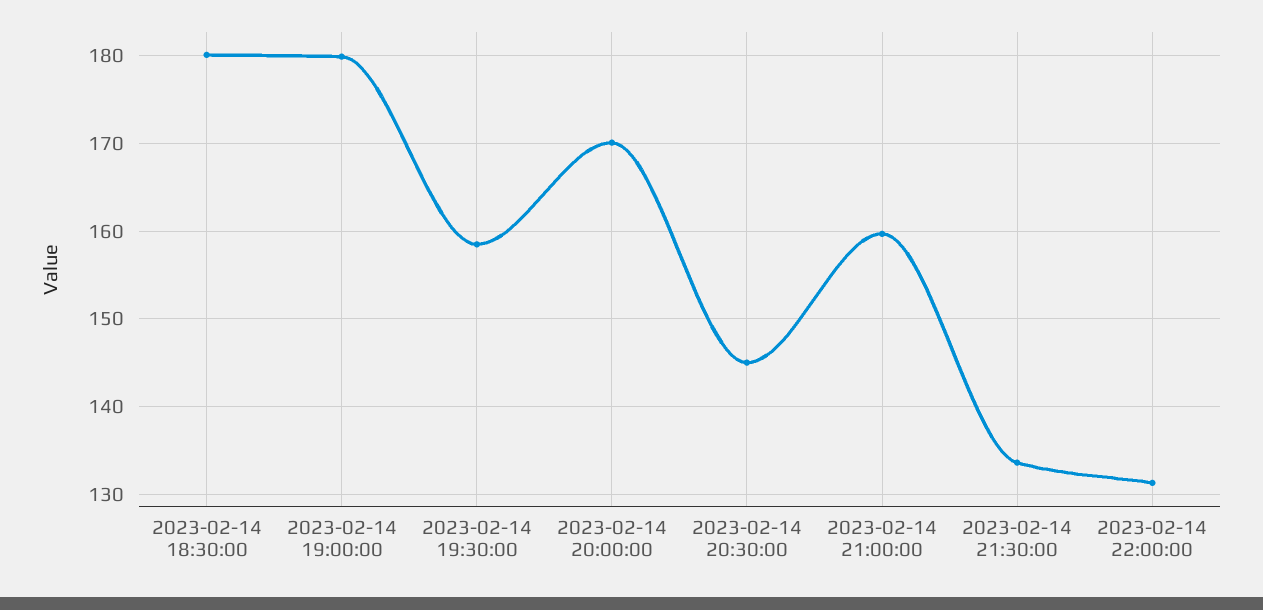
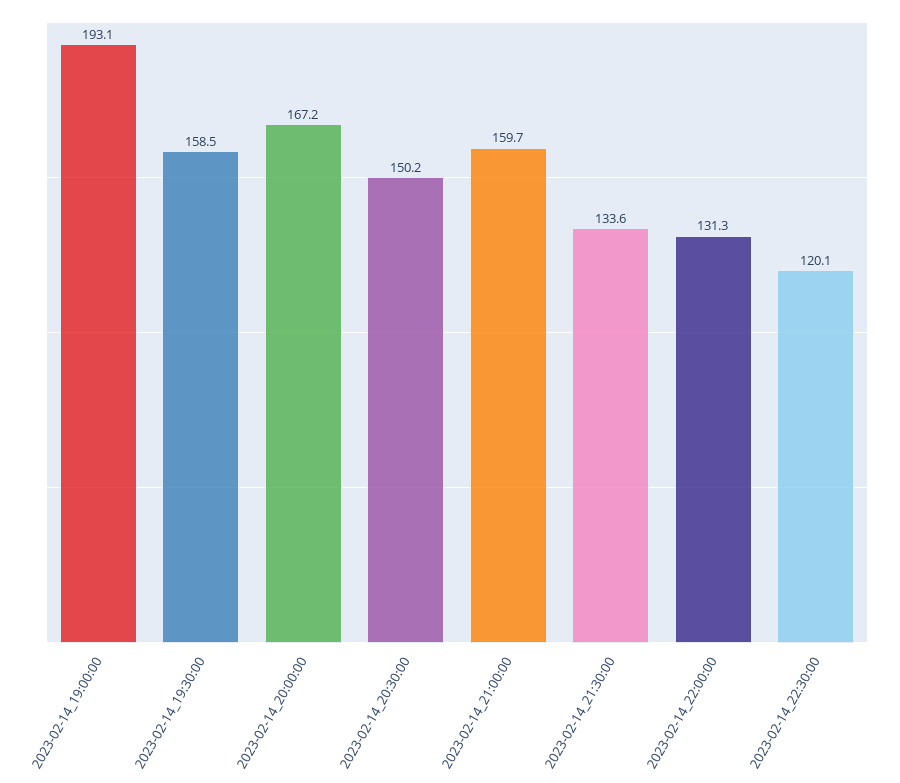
2023-02-14 18:30:00: 180 -> none
2023-02-14 19:00:00: 180 -> 193.1
2023-02-14 20:00:00: 170 -> 167.2
2023-02-14 20:30:00: 145 -> 150.2
2023-02-14_22:30:00: none -> 120.1

